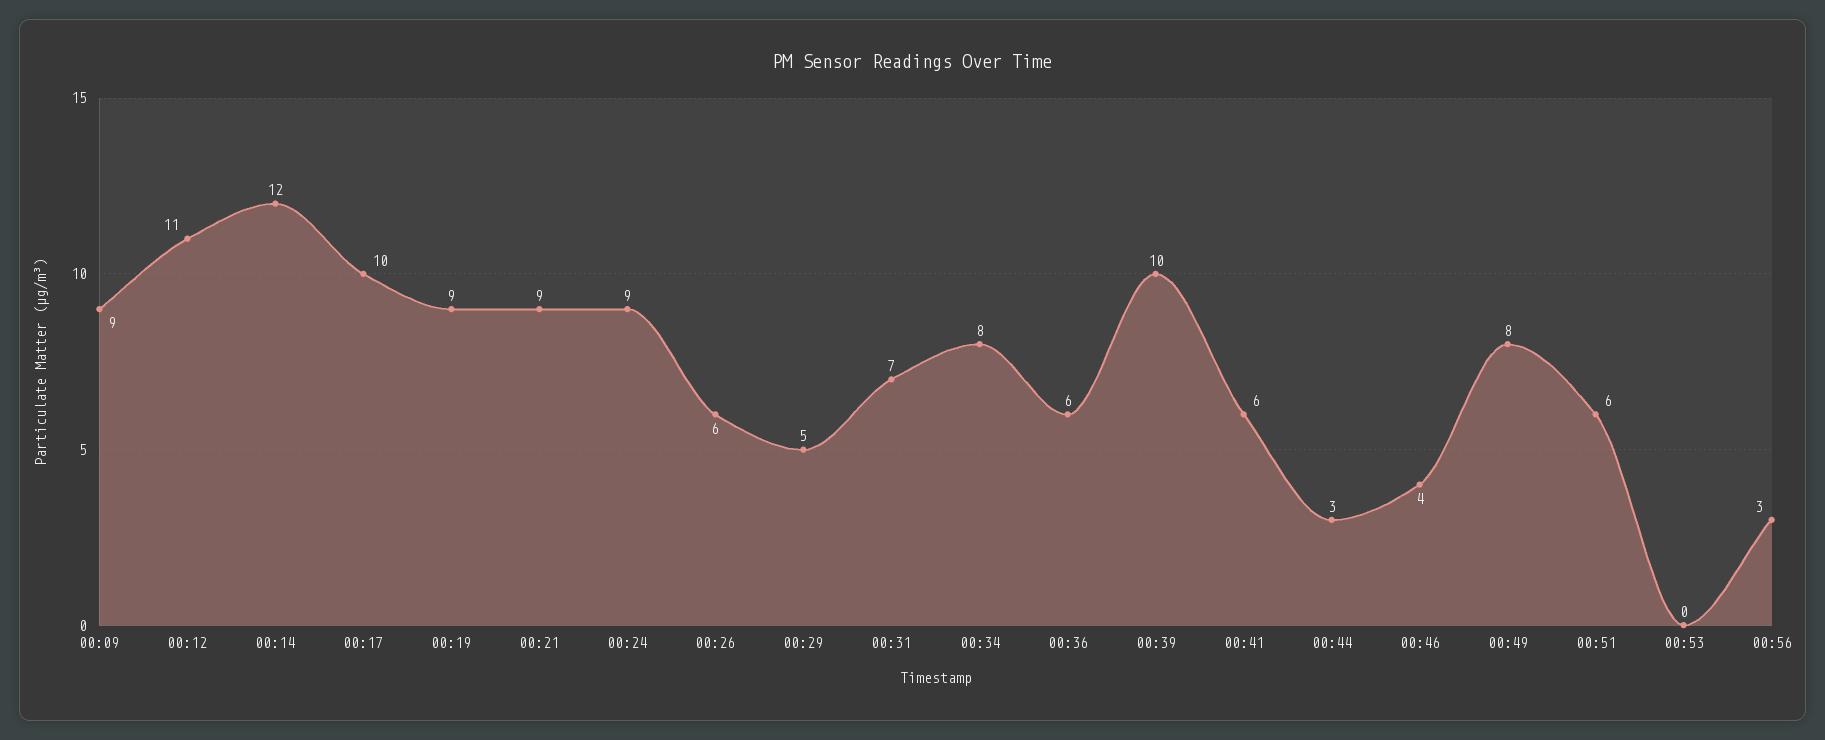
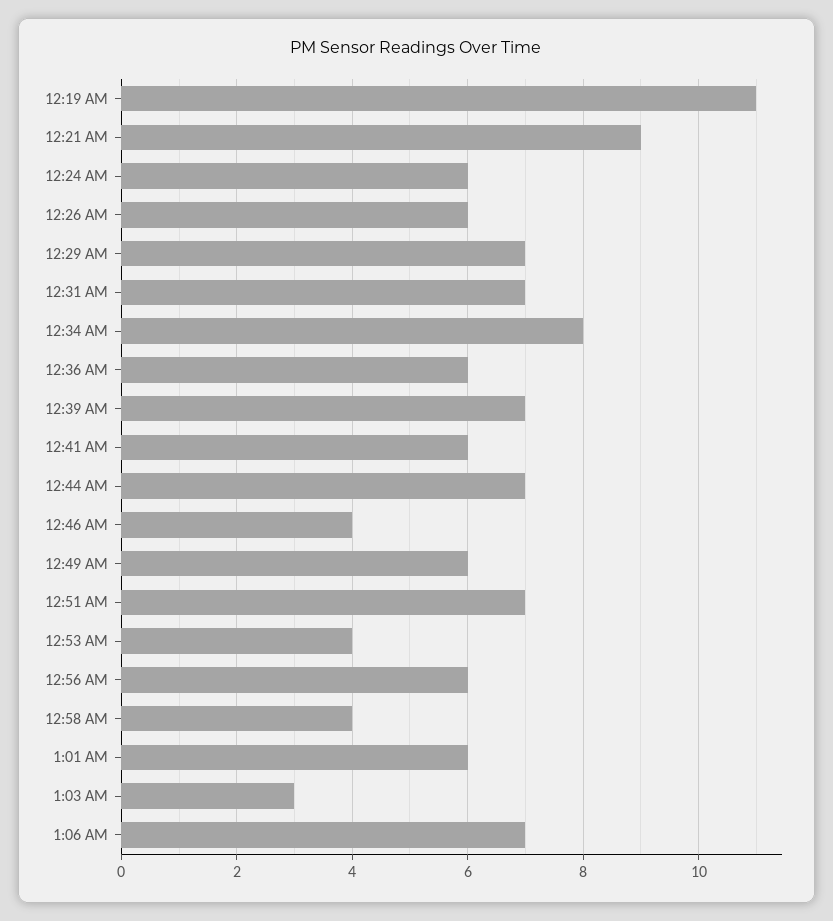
00:09: 9 -> none
00:12: 11 -> none
00:14: 12 -> none
00:17: 10 -> none
00:19: 9 -> 11
00:24: 9 -> 6
00:29: 5 -> 7
00:39: 10 -> 7
00:44: 3 -> 7
00:49: 8 -> 6
00:51: 6 -> 7
00:53: 0 -> 4
00:56: 3 -> 6
12:58 AM: none -> 4
1:01 AM: none -> 6
1:03 AM: none -> 3
1:06 AM: none -> 7

